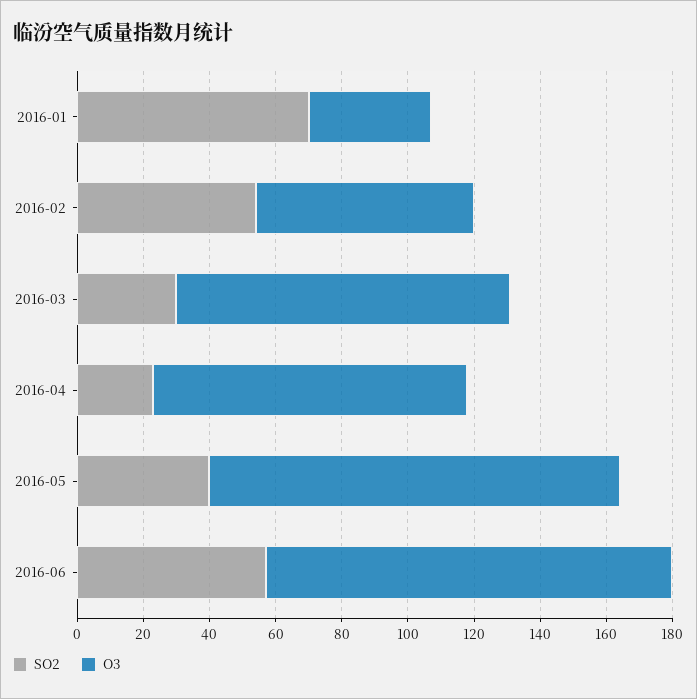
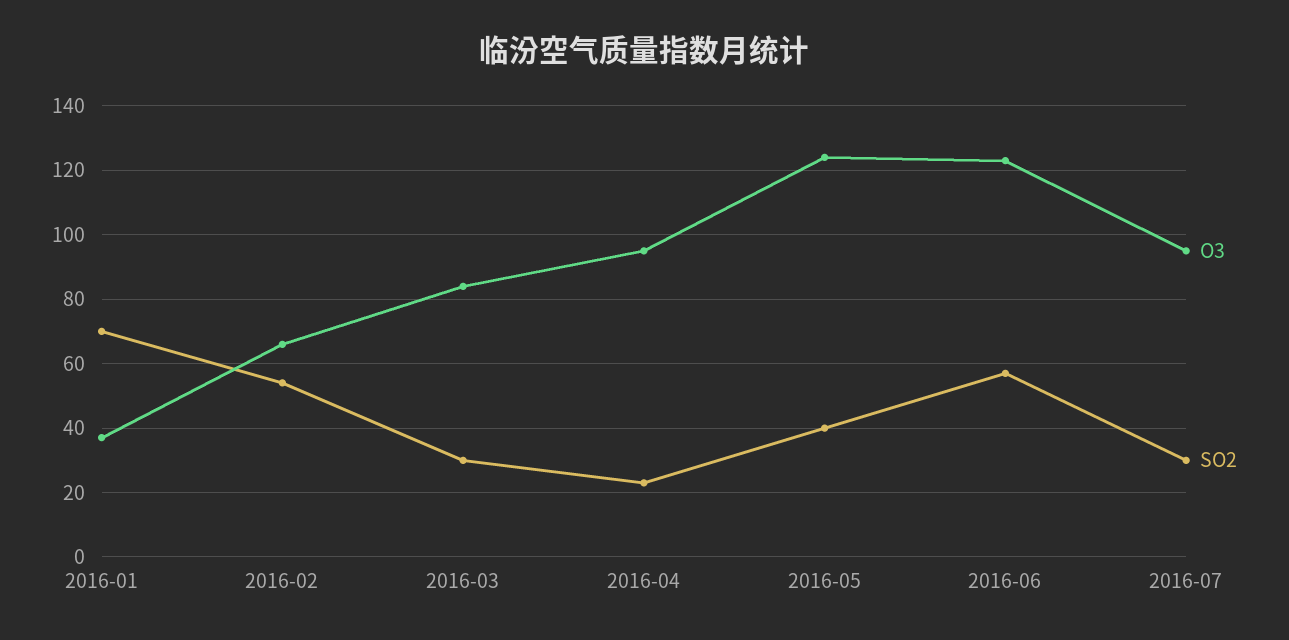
O3, 2016-03: 100 -> 85
O3, 2016-07: none -> 95
SO2, 2016-07: none -> 30

